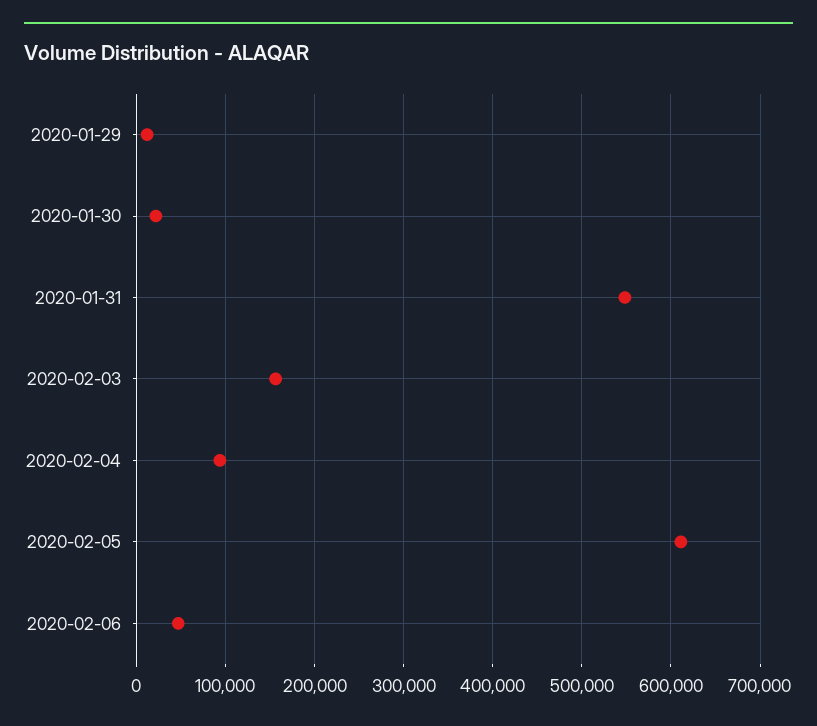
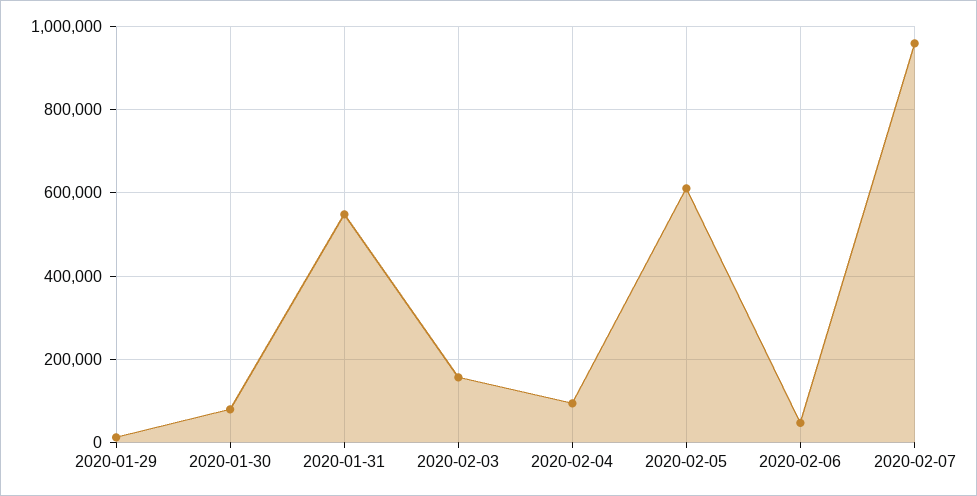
2020-01-30: 20000 -> 80000
2020-02-07: none -> 960000

